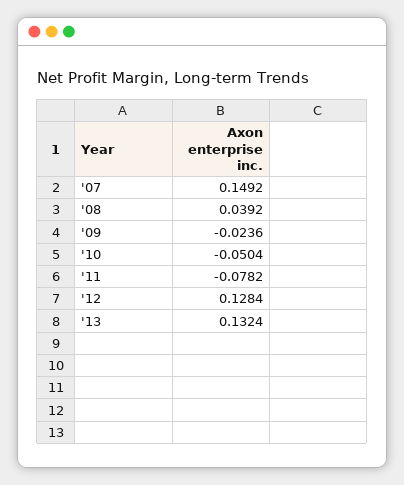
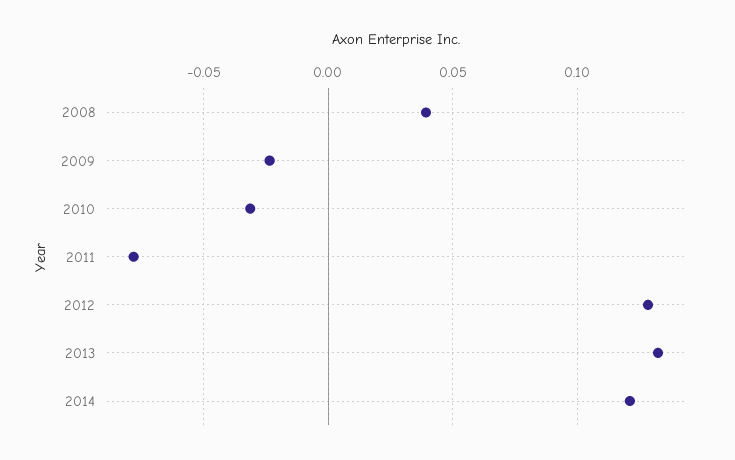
'07: 0.1492 -> none
'10: -0.0504 -> -0.03
2014: none -> 0.12

